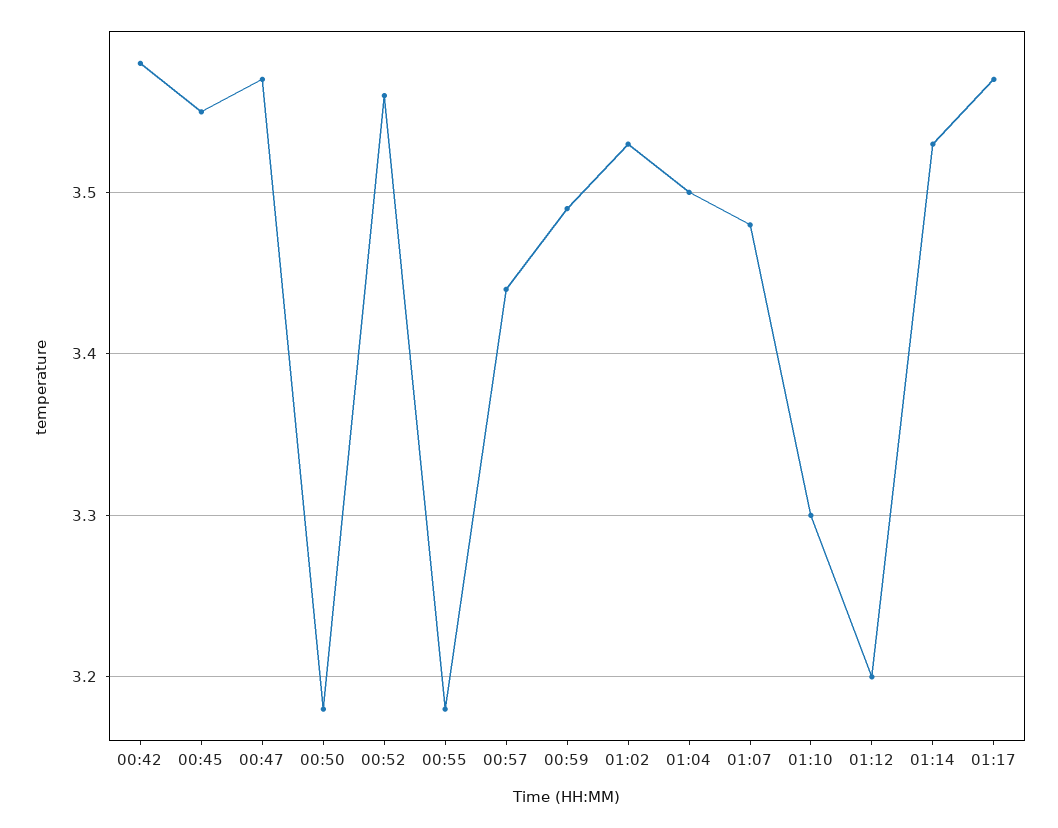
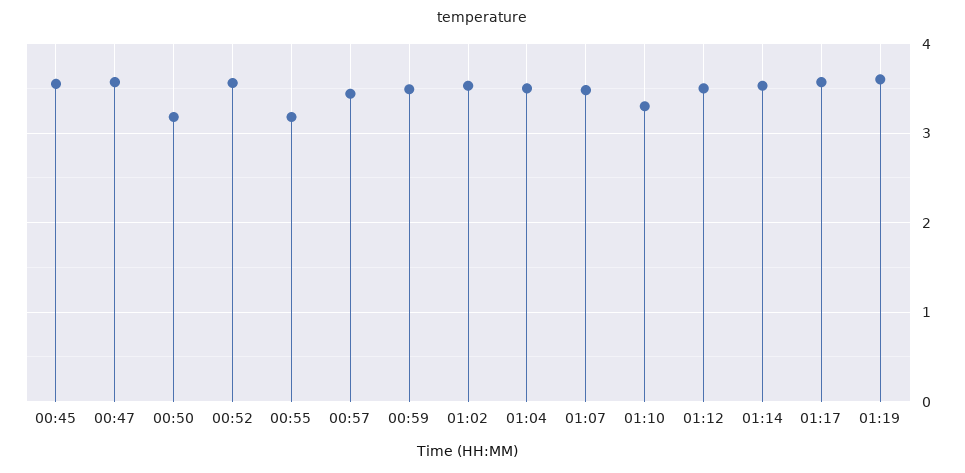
00:42: 3.58 -> none
01:12: 3.2 -> 3.5
01:19: none -> 3.6

